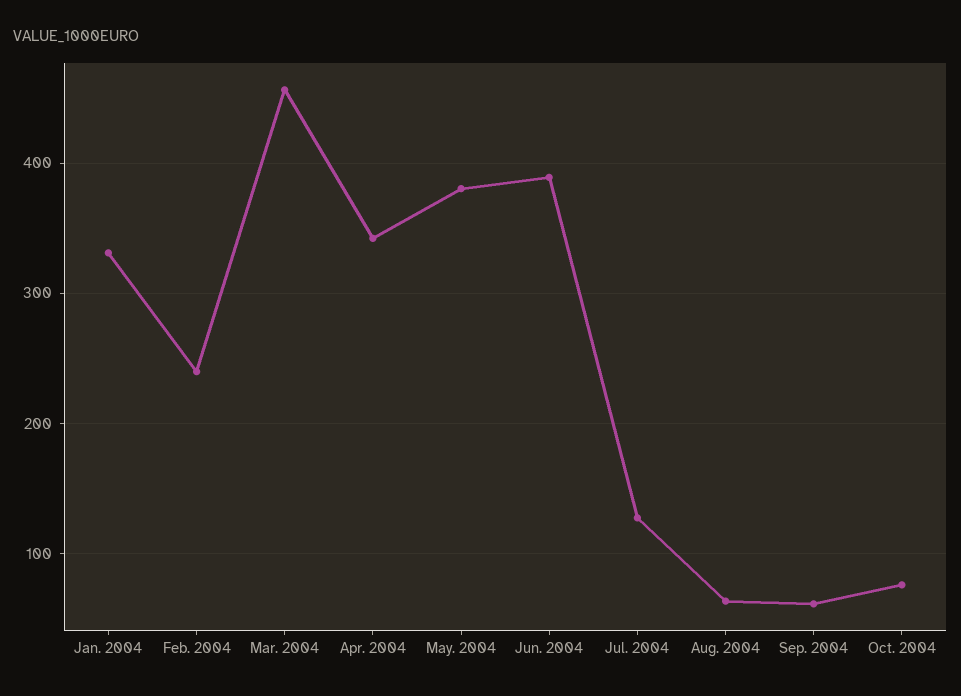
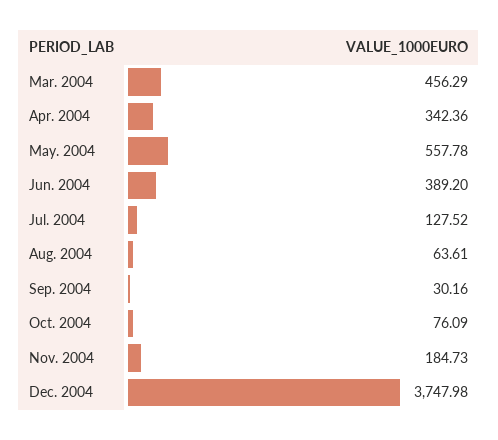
Jan. 2004: 330 -> none
Feb. 2004: 240 -> none
May. 2004: 380 -> 557.78
Sep. 2004: 60 -> 30.16
Nov. 2004: none -> 184.73
Dec. 2004: none -> 3747.98

